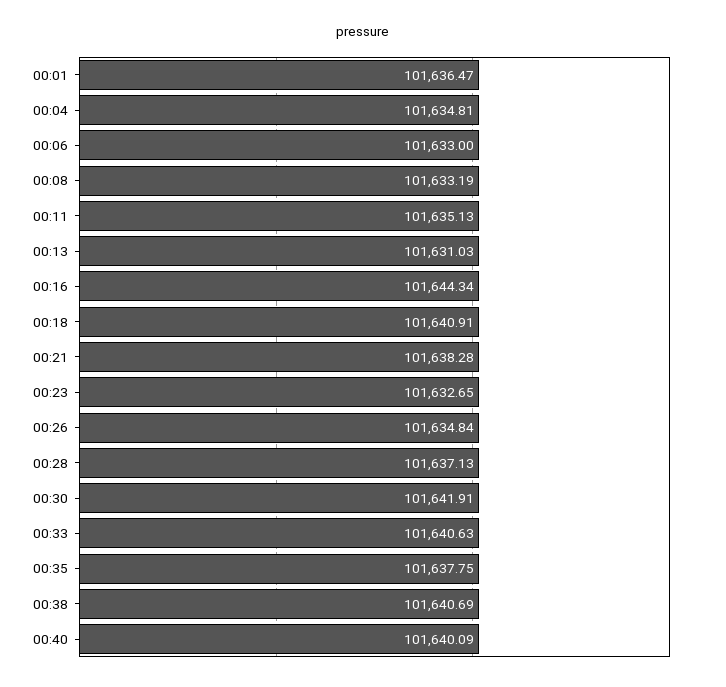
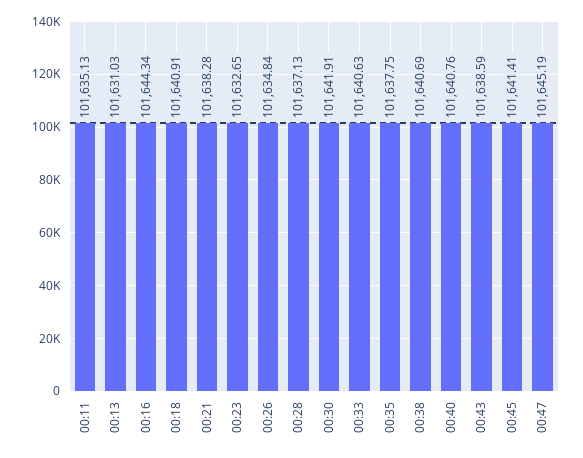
00:01: 101636.47 -> none
00:04: 101634.81 -> none
00:06: 101633 -> none
00:08: 101633.19 -> none
00:40: 101640.09 -> 101640.76
00:43: none -> 101638.59
00:45: none -> 101641.41
00:47: none -> 101645.19

